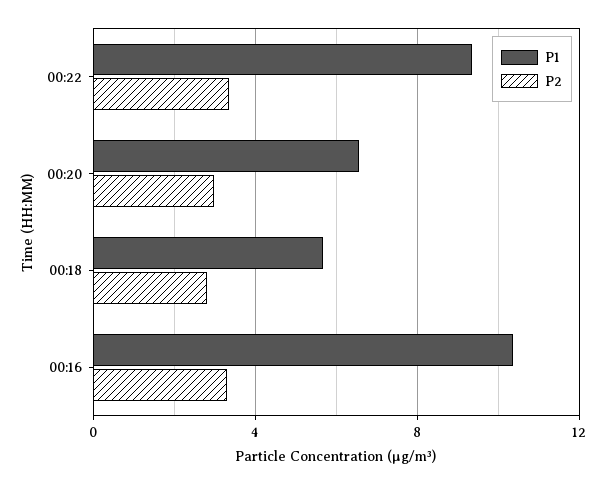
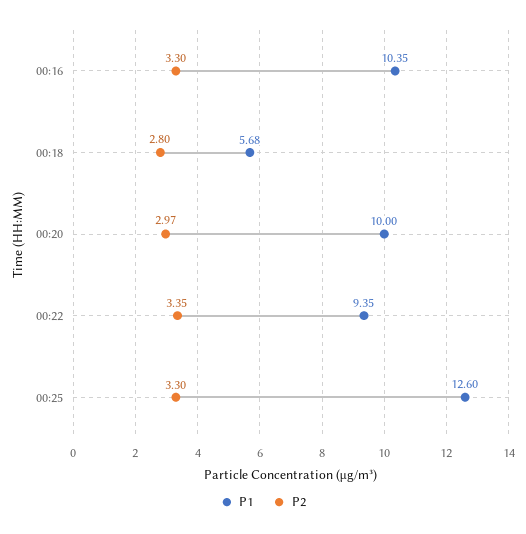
P1, 00:20: 6.5 -> 10
P1, 00:25: none -> 12.6
P2, 00:25: none -> 3.3

